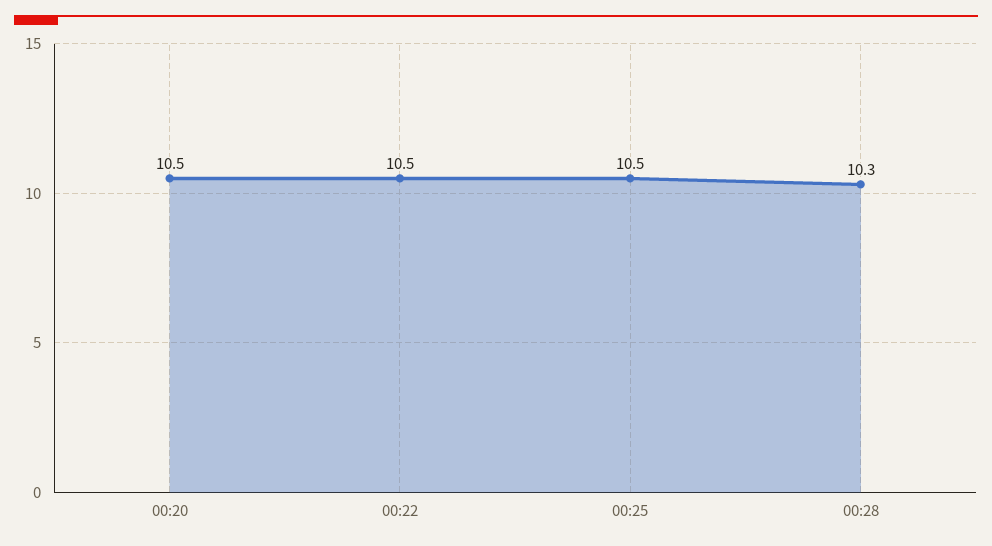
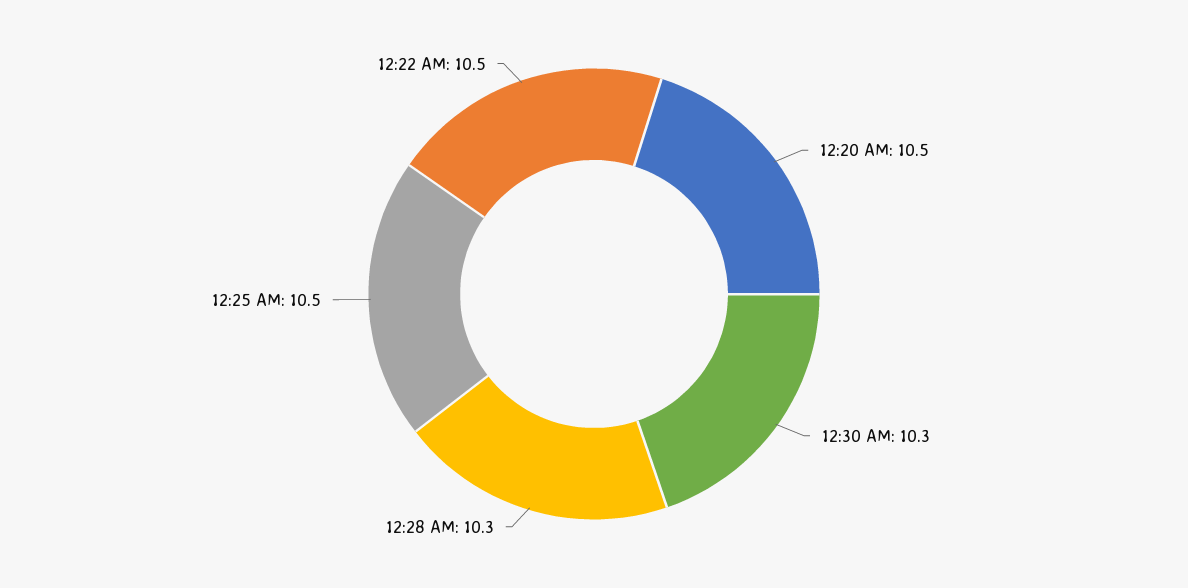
12:30 AM: none -> 10.3

